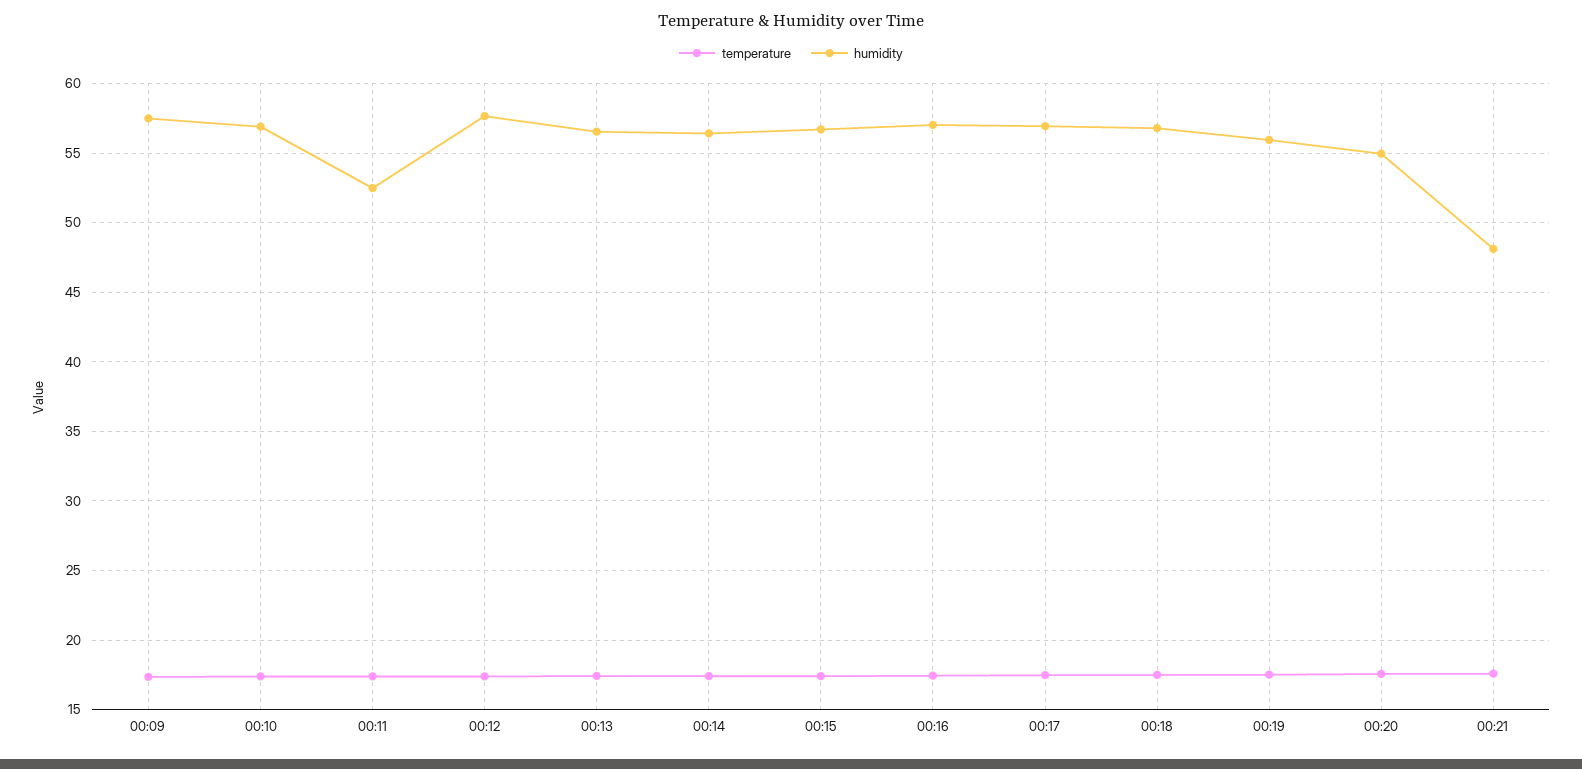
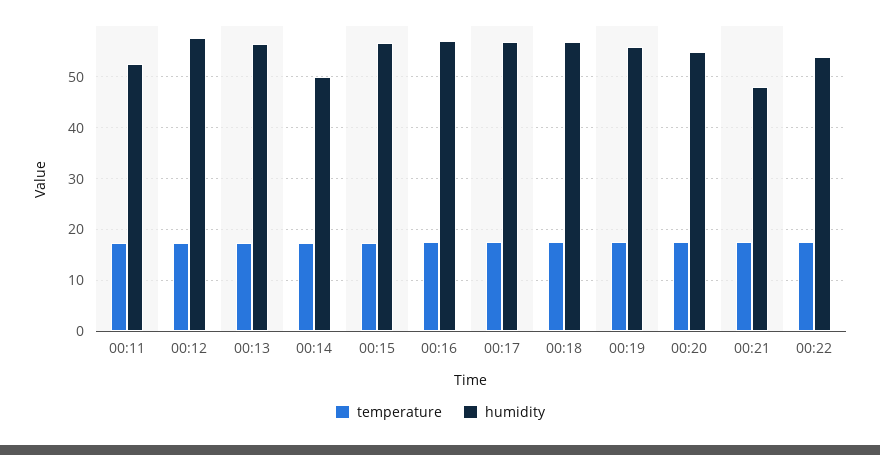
temperature, 00:09: 17.5 -> none
humidity, 00:09: 57.5 -> none
temperature, 00:10: 17.5 -> none
humidity, 00:10: 57 -> none
humidity, 00:14: 56.5 -> 50
temperature, 00:22: none -> 18
humidity, 00:22: none -> 54

